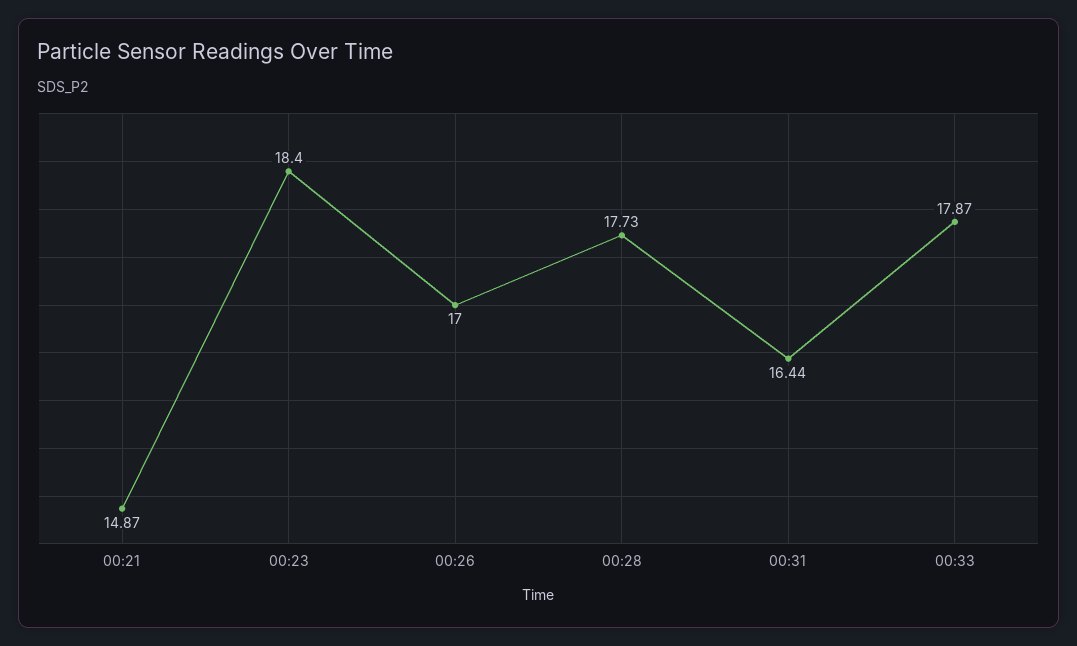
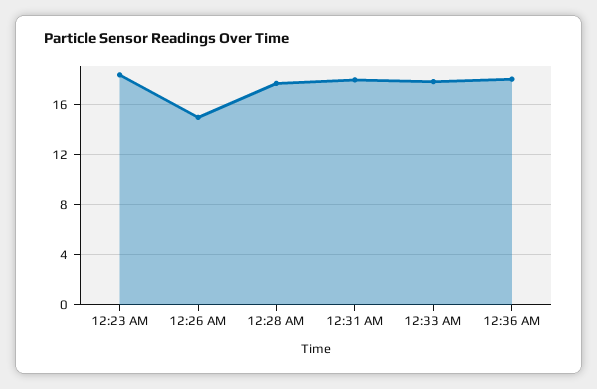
00:21: 14.87 -> none
00:26: 17 -> 15
00:31: 16.44 -> 18
12:36 AM: none -> 18

